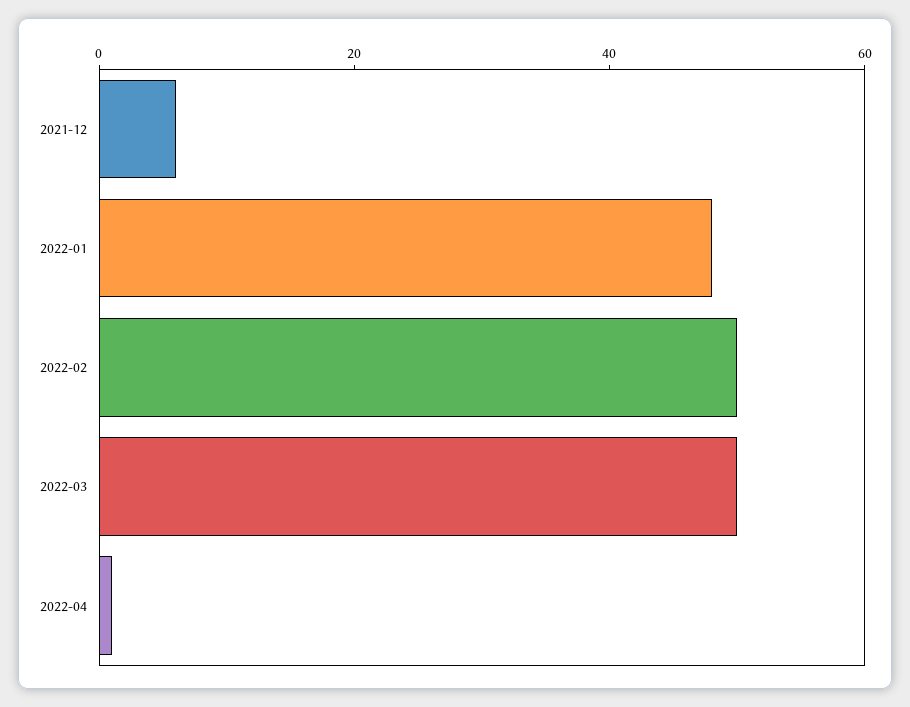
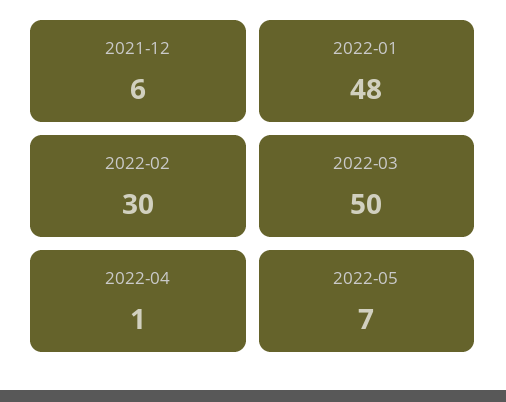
2022-02: 50 -> 30
2022-05: none -> 7

